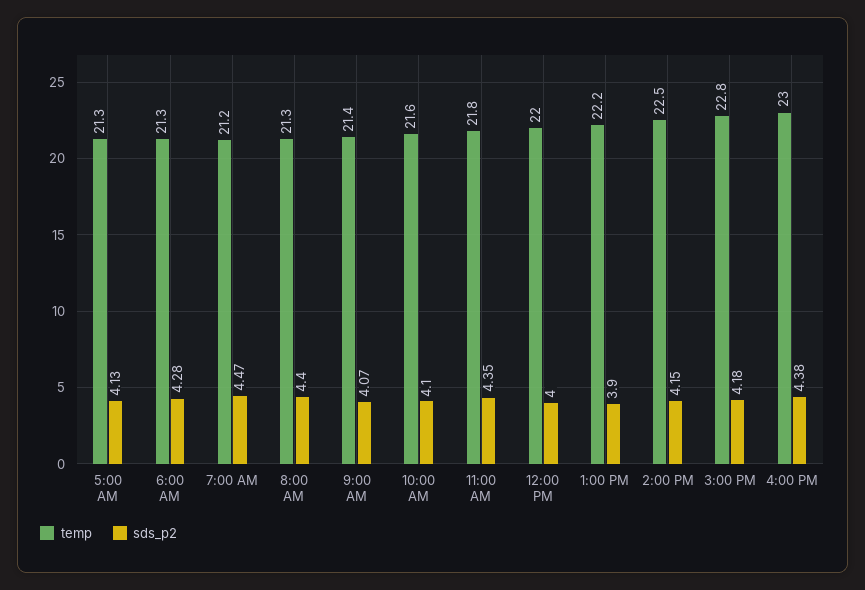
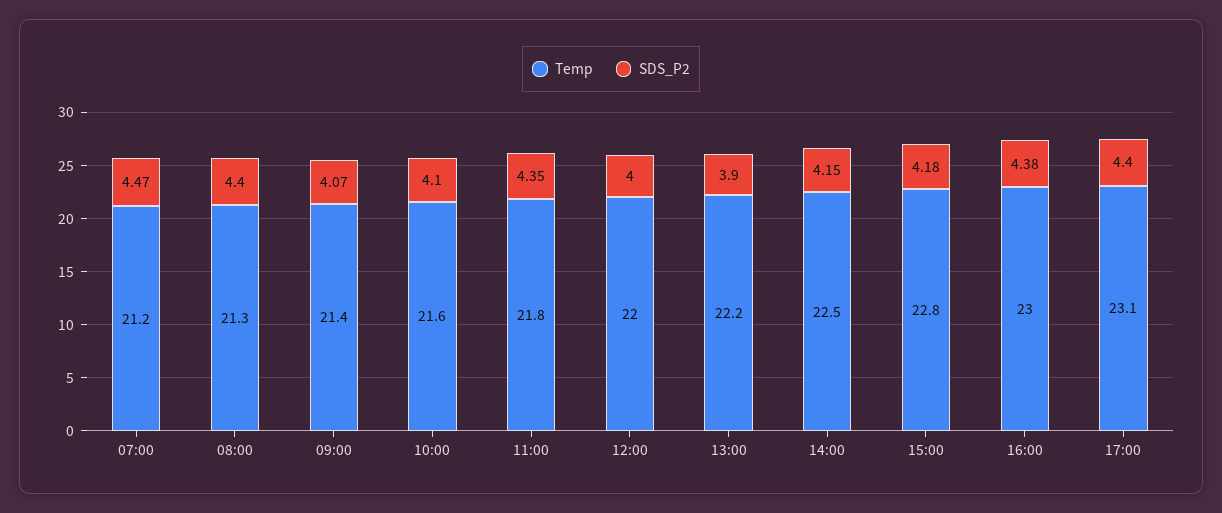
temp, 5:00 AM: 21.3 -> none
sds_p2, 5:00 AM: 4.13 -> none
temp, 6:00 AM: 21.3 -> none
sds_p2, 6:00 AM: 4.28 -> none
temp, 17:00: none -> 23.1
sds_p2, 17:00: none -> 4.4

